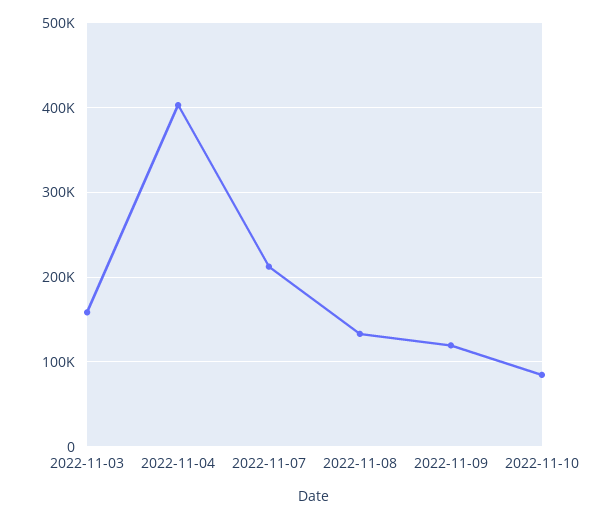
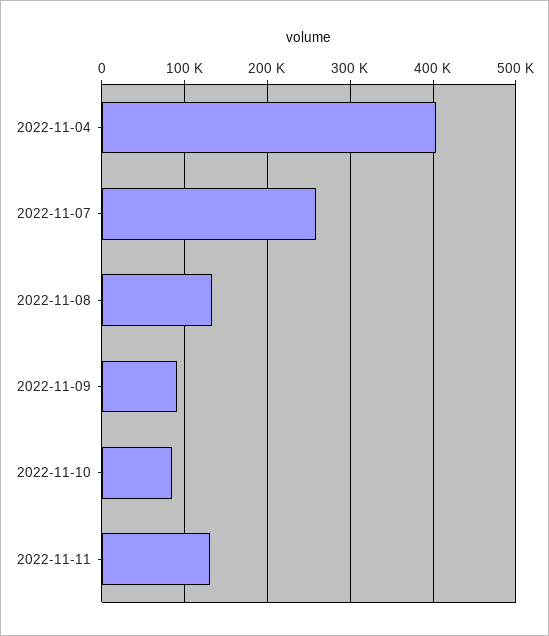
2022-11-03: 160000 -> none
2022-11-07: 210000 -> 260000
2022-11-09: 120000 -> 90000
2022-11-11: none -> 130000

